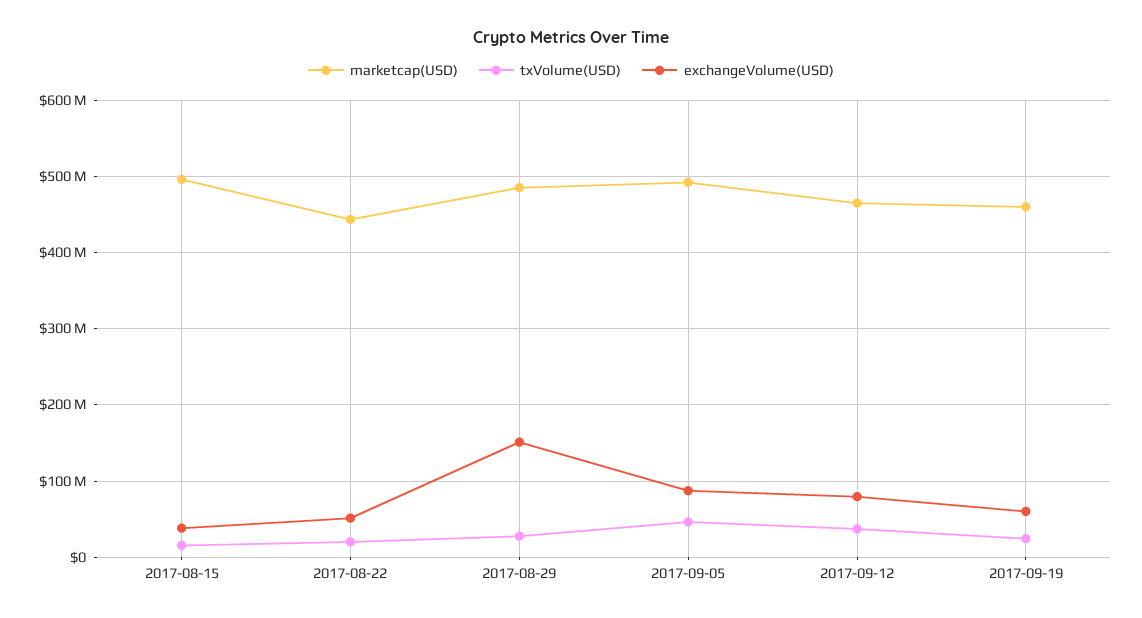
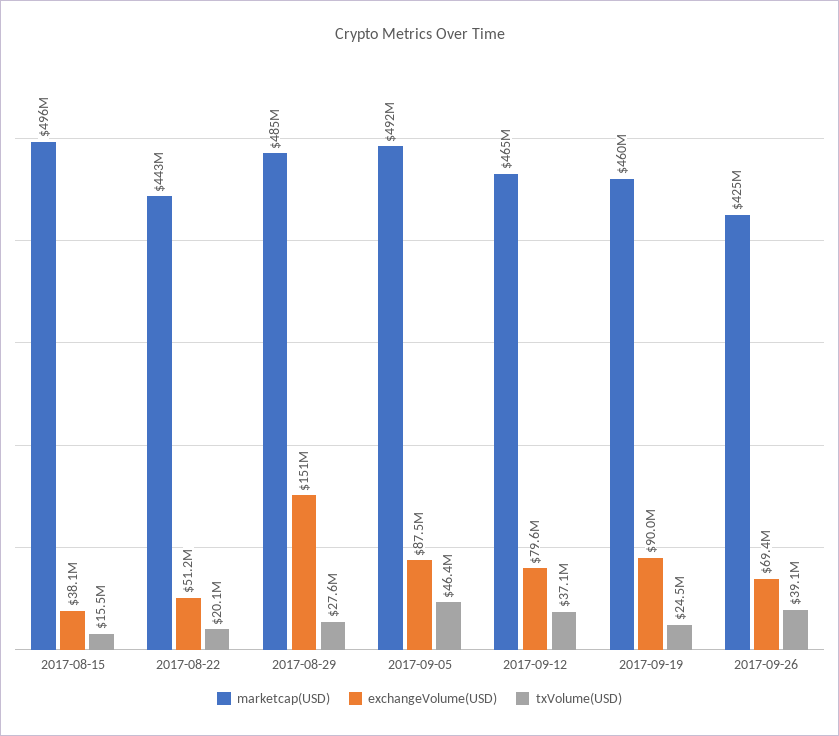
exchangeVolume(USD), 2017-09-19: 60000000 -> 90000000
marketcap(USD), 2017-09-26: none -> 425000000
exchangeVolume(USD), 2017-09-26: none -> 69400000
txVolume(USD), 2017-09-26: none -> 39100000

